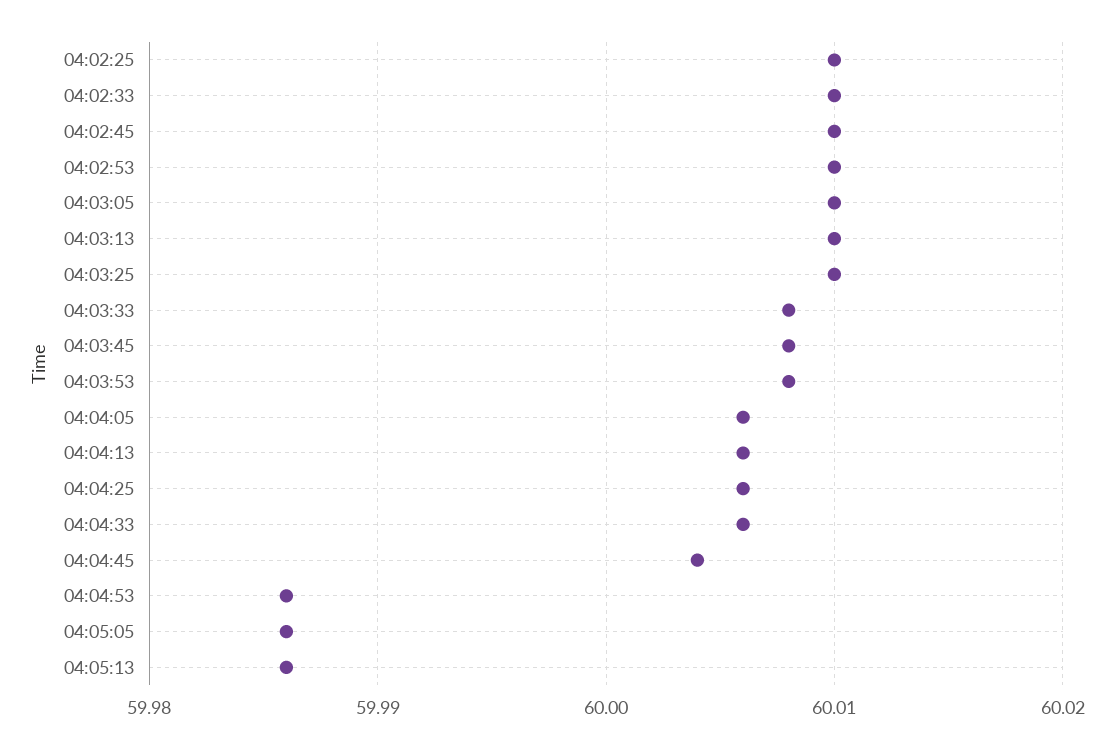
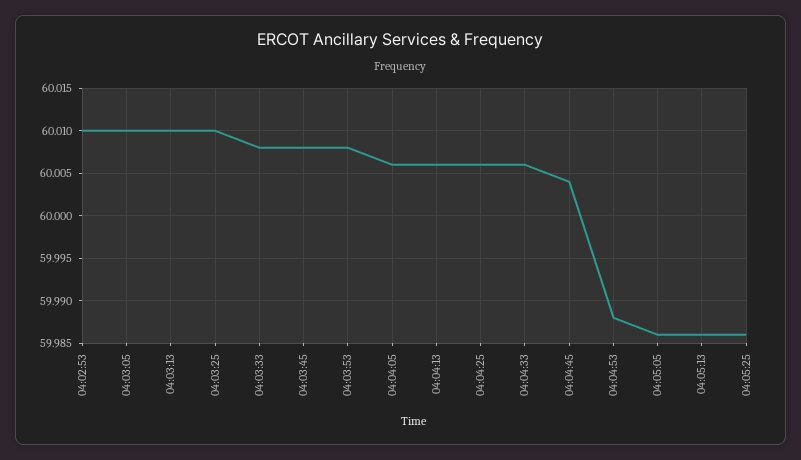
04:02:25: 60.01 -> none
04:02:33: 60.01 -> none
04:02:45: 60.01 -> none
04:04:53: 59.986 -> 59.988
04:05:25: none -> 59.986

